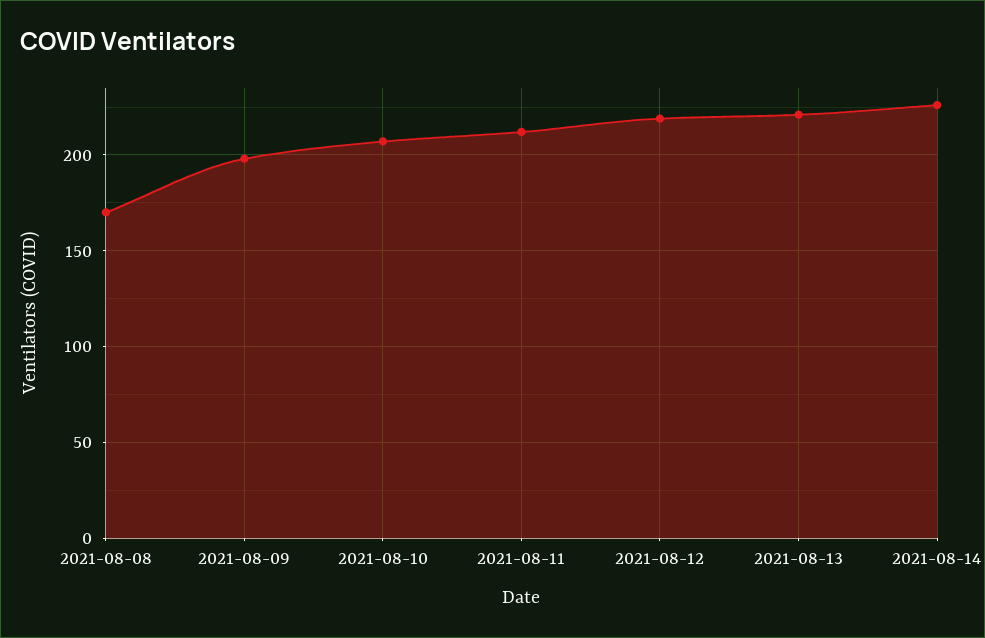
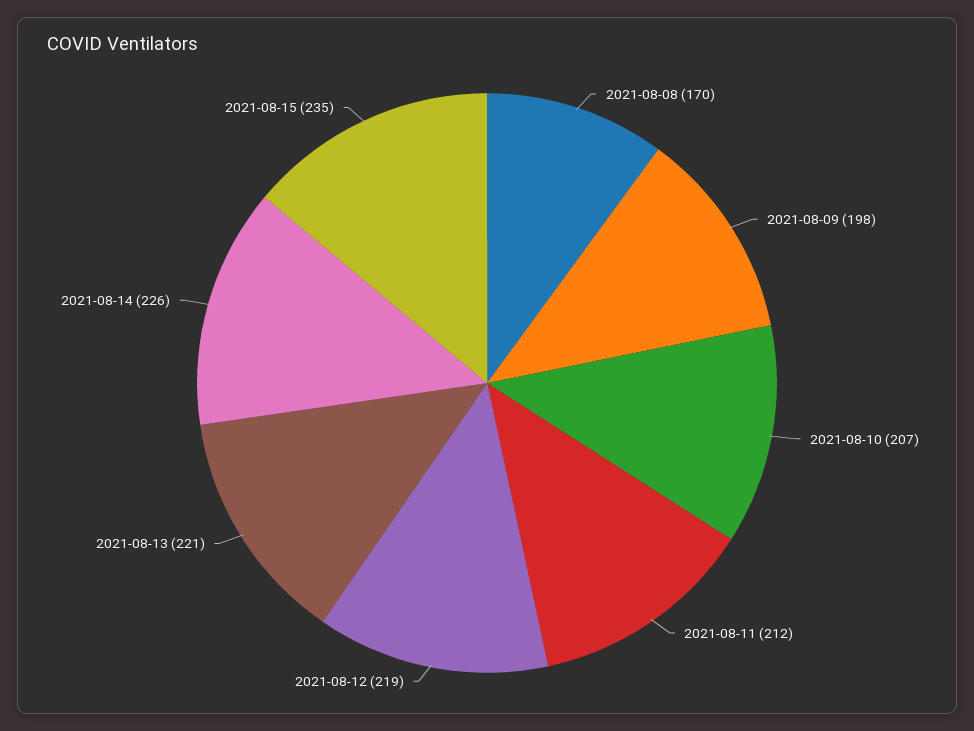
2021-08-15: none -> 235

